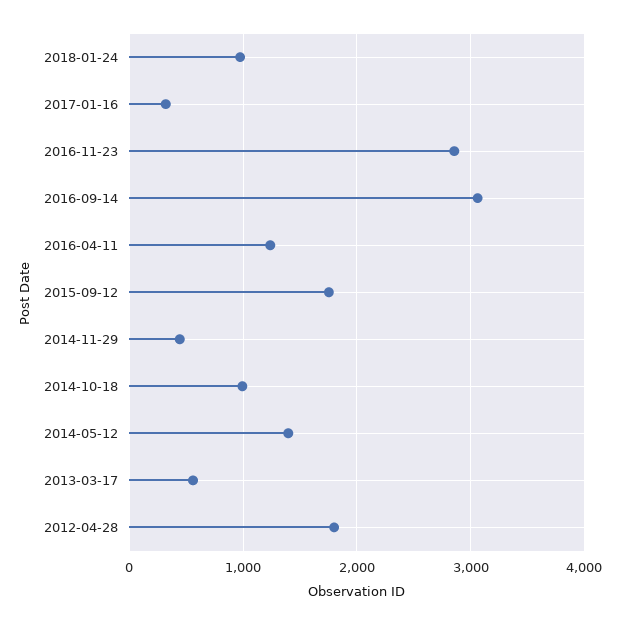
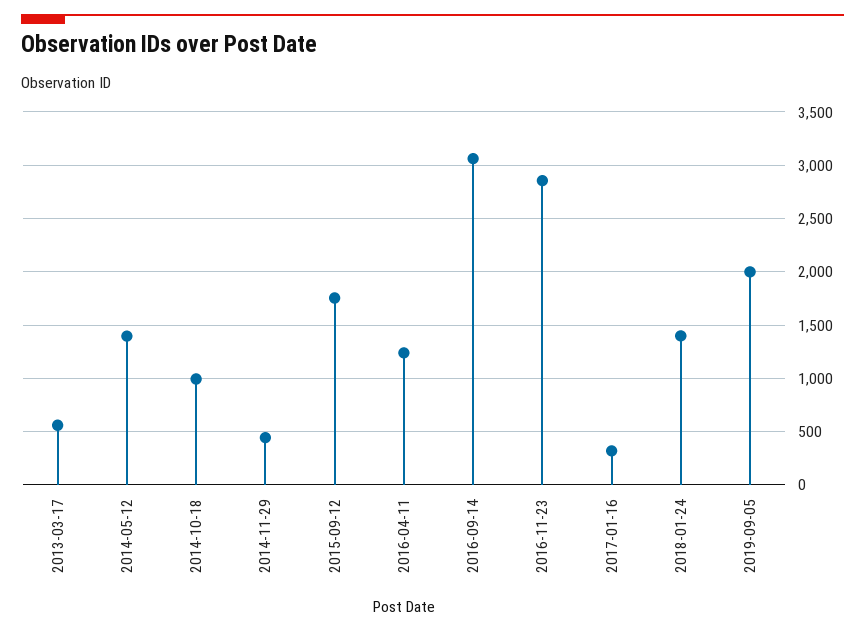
2018-01-24: 1000 -> 1400
2012-04-28: 1800 -> none
2019-09-05: none -> 2000

